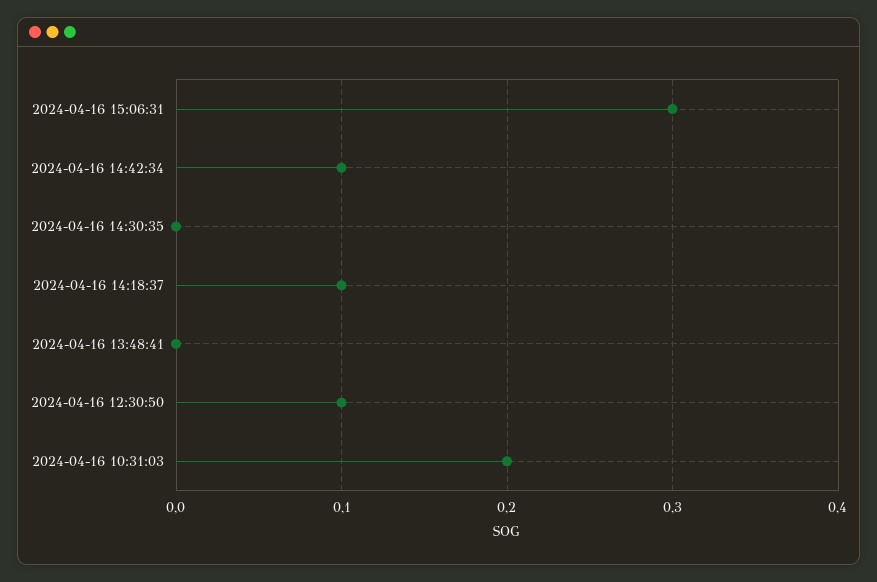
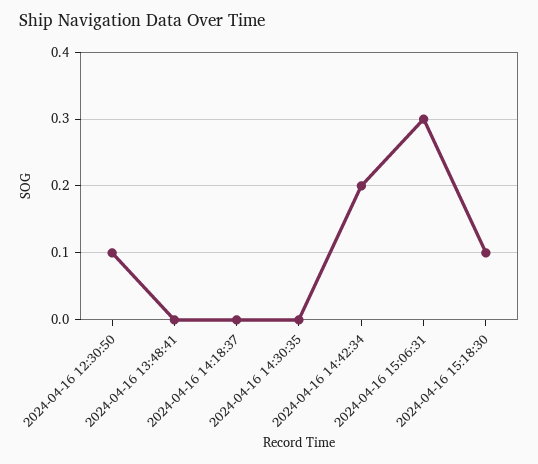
2024-04-16 14:42:34: 0.1 -> 0.2
2024-04-16 14:18:37: 0.1 -> 0
2024-04-16 10:31:03: 0.2 -> none
2024-04-16 15:18:30: none -> 0.1

